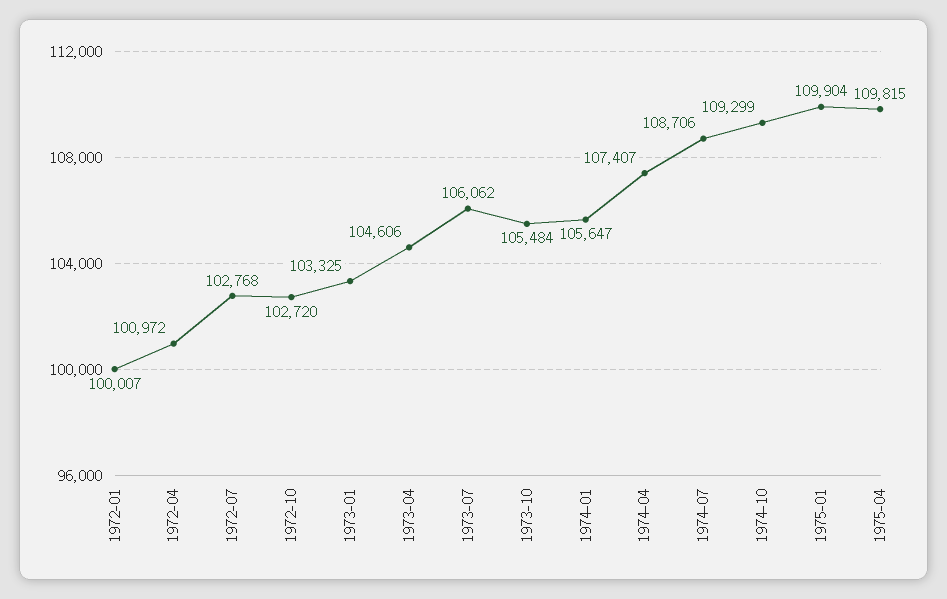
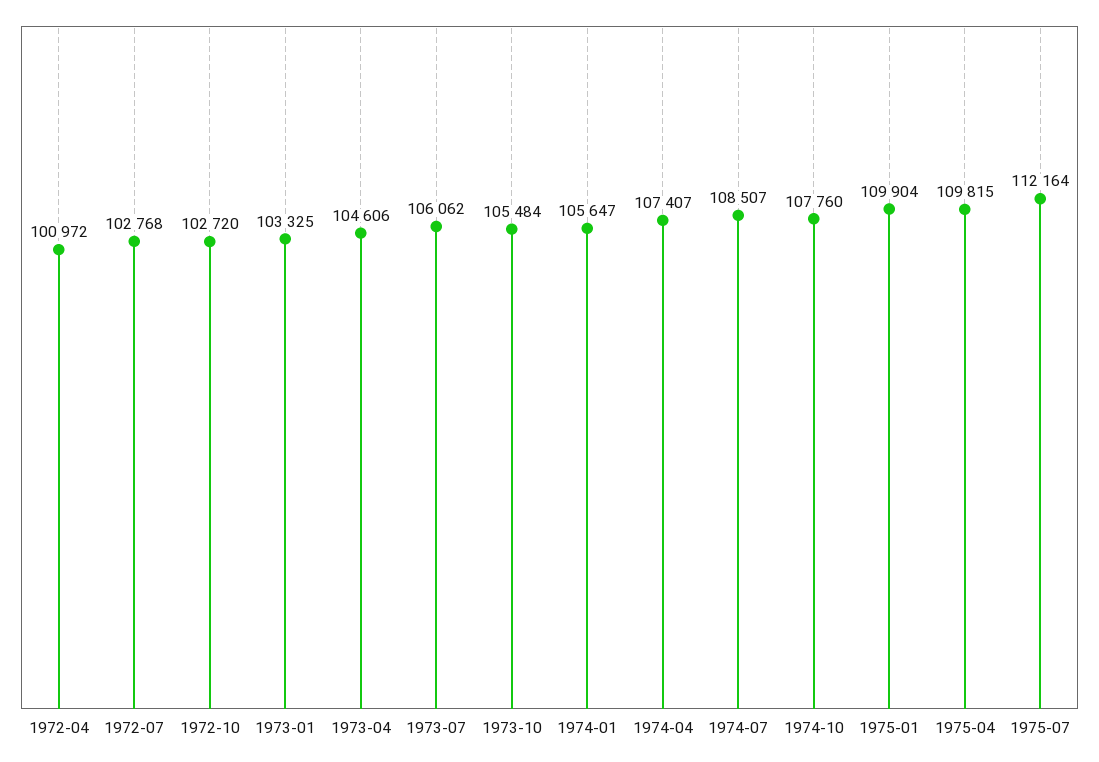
1972-01: 100007 -> none
1974-07: 108706 -> 108507
1974-10: 109299 -> 107760
1975-07: none -> 112164

